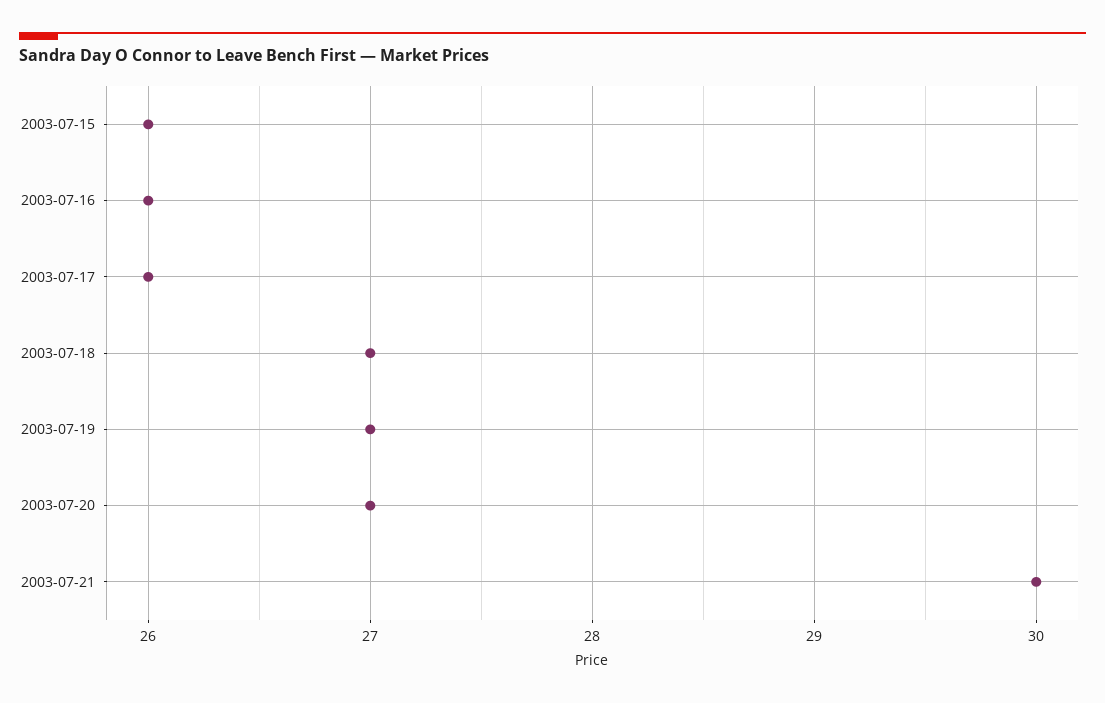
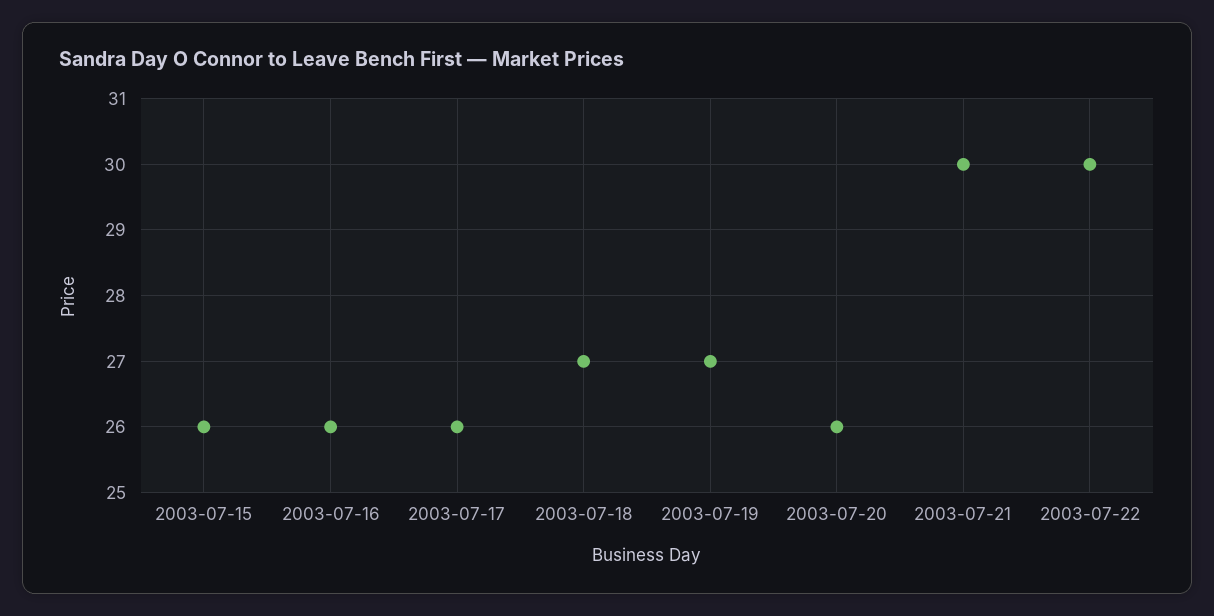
2003-07-20: 27 -> 26
2003-07-22: none -> 30

